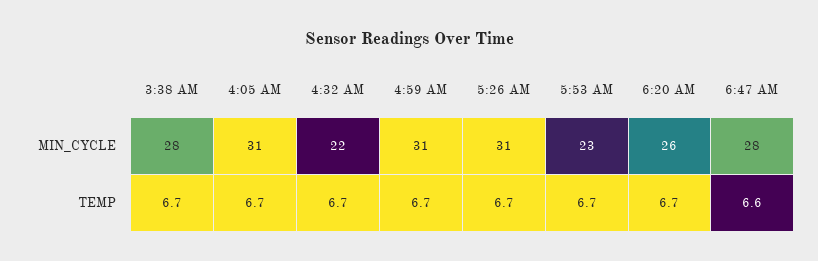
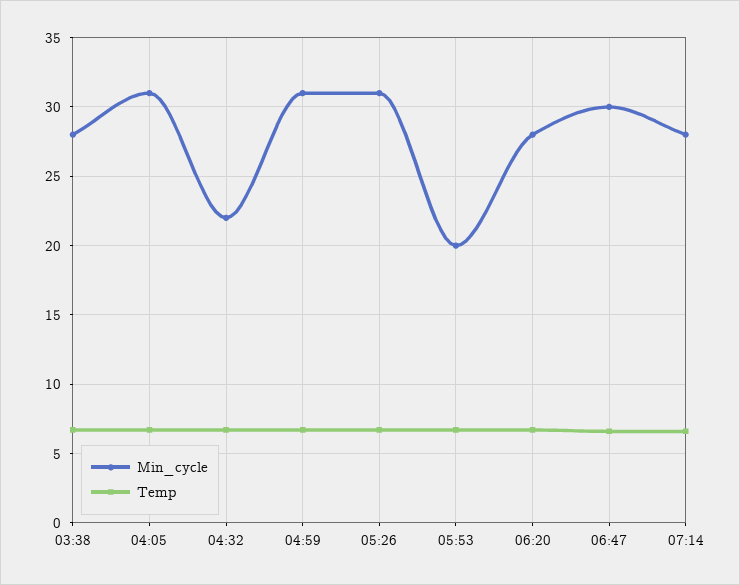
MIN_CYCLE, 5:53 AM: 23 -> 20
MIN_CYCLE, 6:20 AM: 26 -> 28
MIN_CYCLE, 6:47 AM: 28 -> 30
MIN_CYCLE, 07:14: none -> 28
TEMP, 07:14: none -> 6.5

